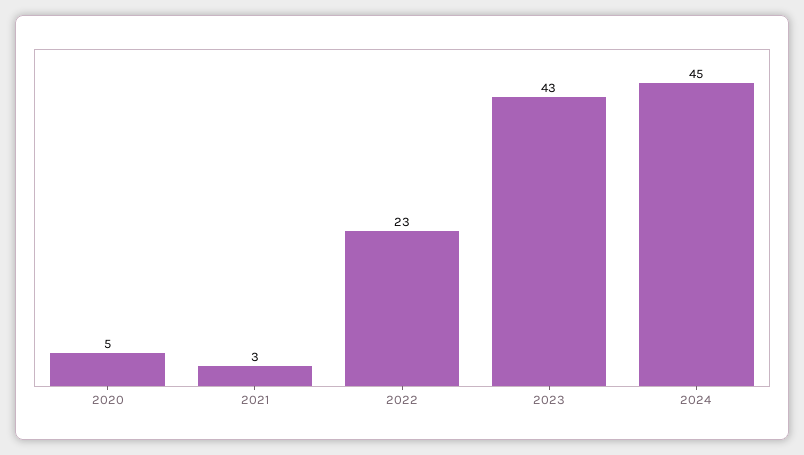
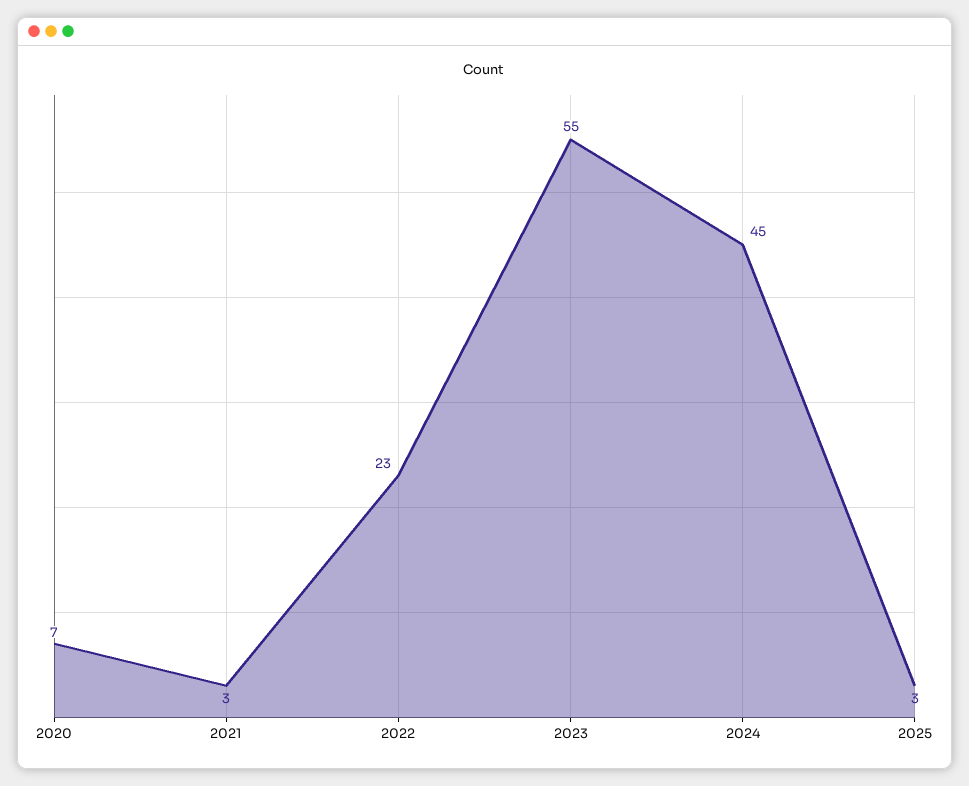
2020: 5 -> 7
2023: 43 -> 55
2025: none -> 3

